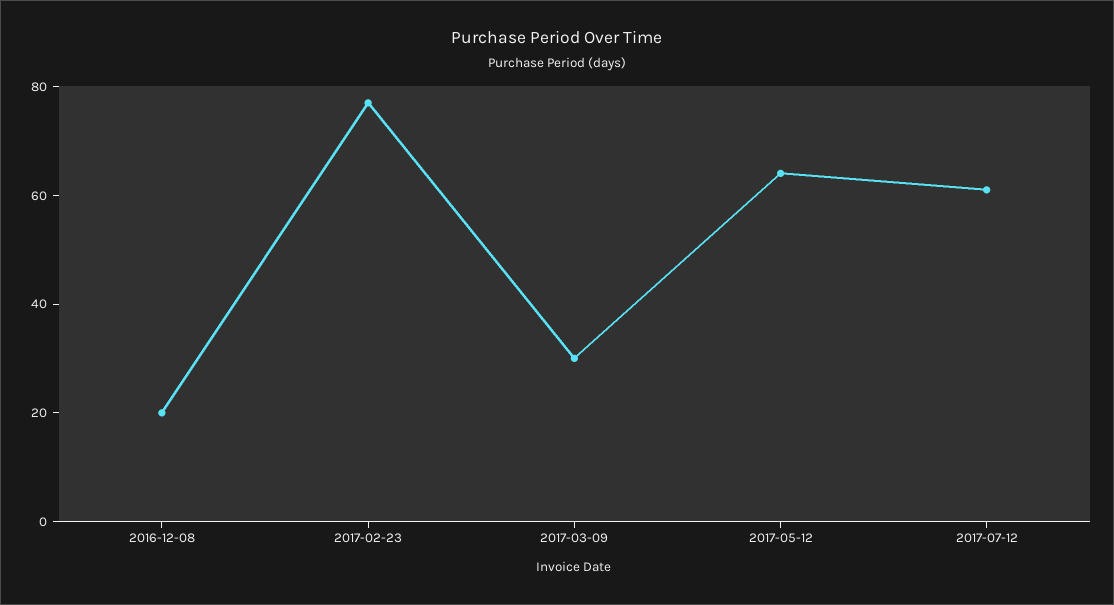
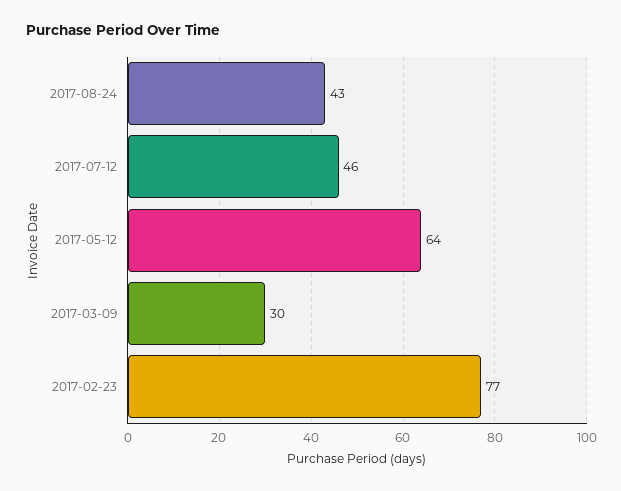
2016-12-08: 20 -> none
2017-07-12: 60 -> 46
2017-08-24: none -> 43

